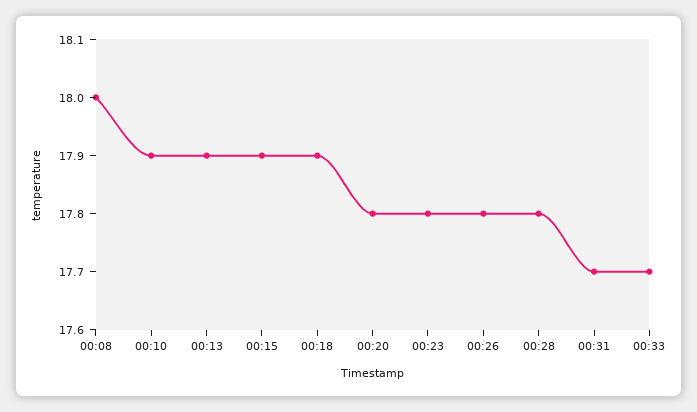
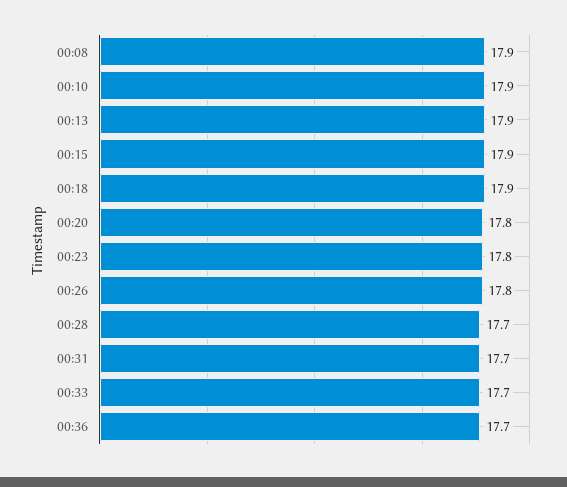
00:08: 18 -> 17.9
00:28: 17.8 -> 17.7
00:36: none -> 17.7

